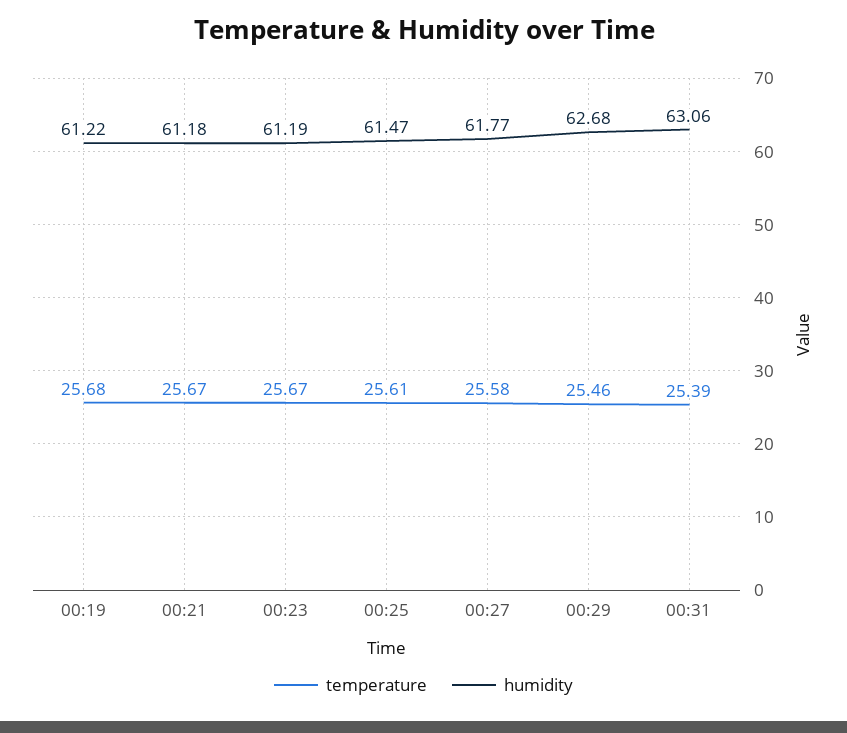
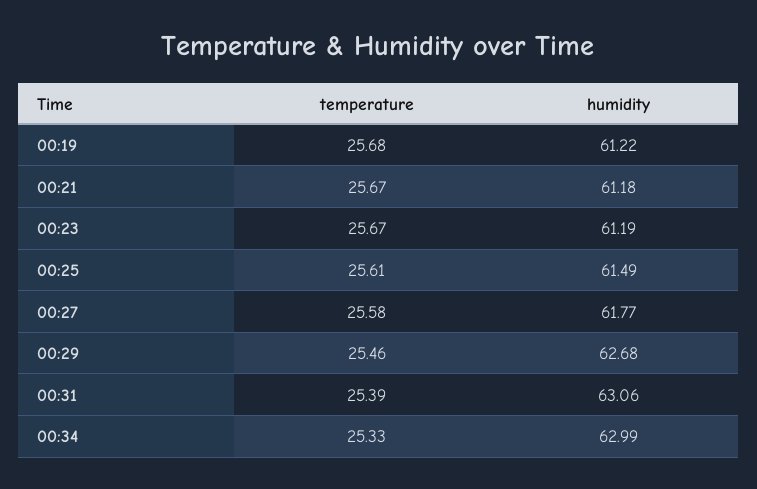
humidity, 00:25: 61.47 -> 61.49
temperature, 00:34: none -> 25.33
humidity, 00:34: none -> 62.99

